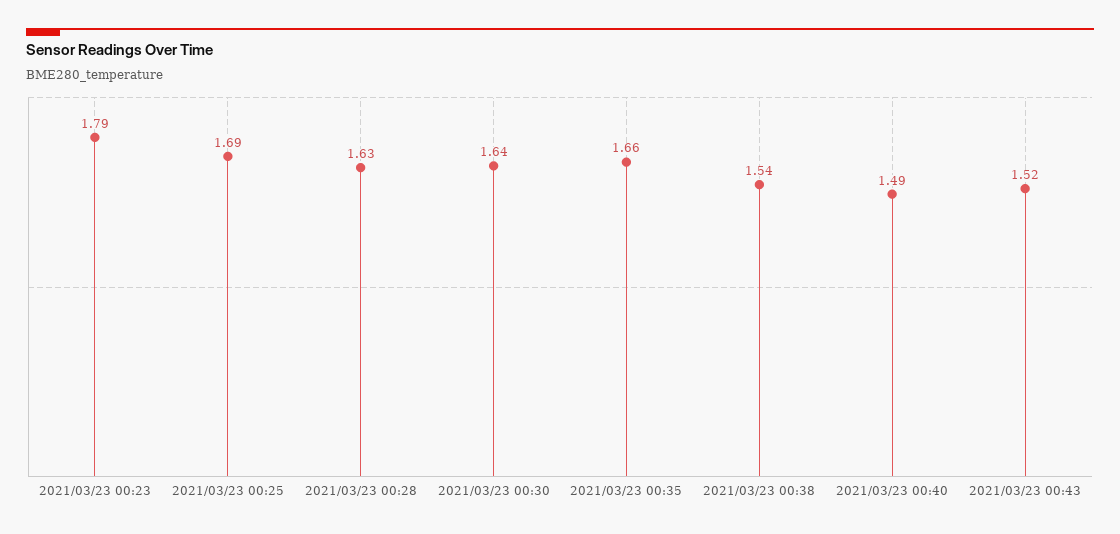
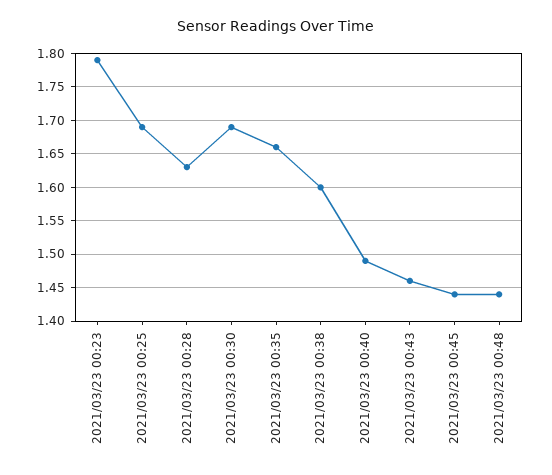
2021/03/23 00:30: 1.64 -> 1.69
2021/03/23 00:38: 1.54 -> 1.6
2021/03/23 00:43: 1.52 -> 1.46
2021/03/23 00:45: none -> 1.44
2021/03/23 00:48: none -> 1.44

